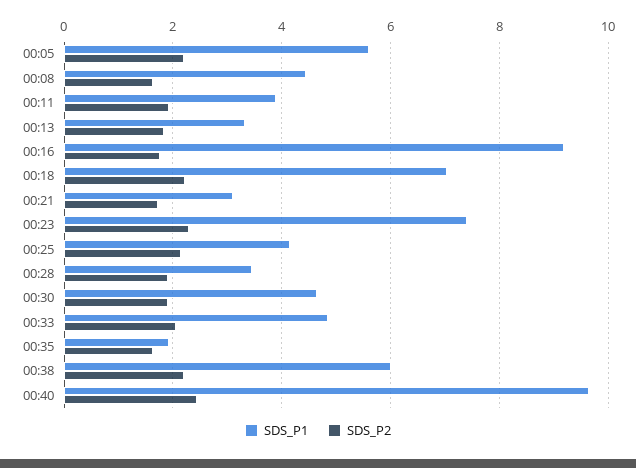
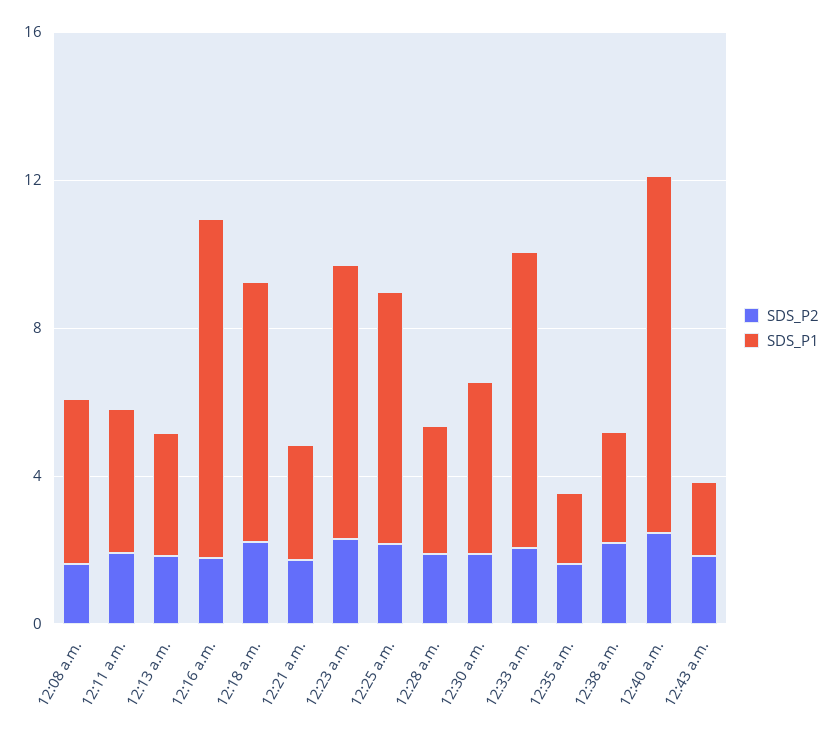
SDS_P1, 00:05: 5.6 -> none
SDS_P2, 00:05: 2.2 -> none
SDS_P1, 00:25: 4.2 -> 7
SDS_P1, 00:33: 4.8 -> 8
SDS_P1, 00:38: 6 -> 3
SDS_P2, 12:43 a.m.: none -> 2
SDS_P1, 12:43 a.m.: none -> 2

